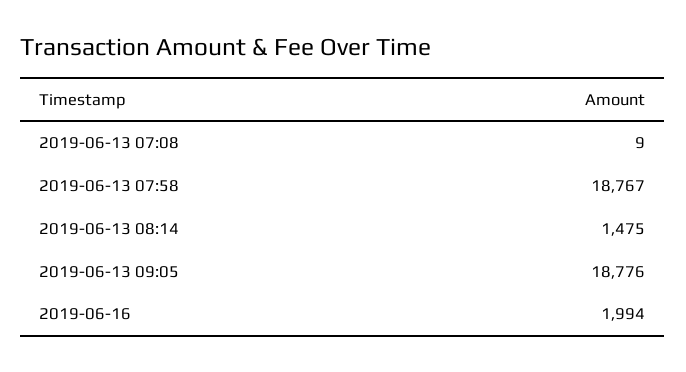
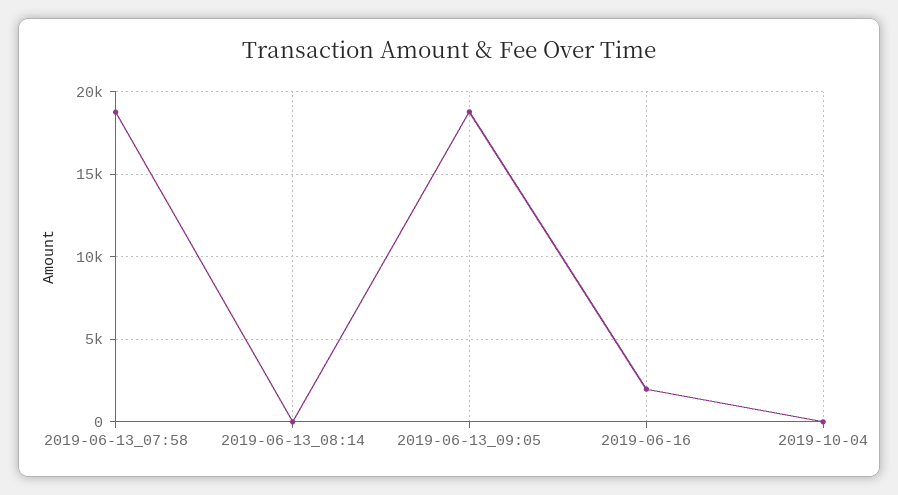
2019-06-13 07:08: 9 -> none
2019-06-13 08:14: 1475 -> 0
2019-10-04: none -> 0

